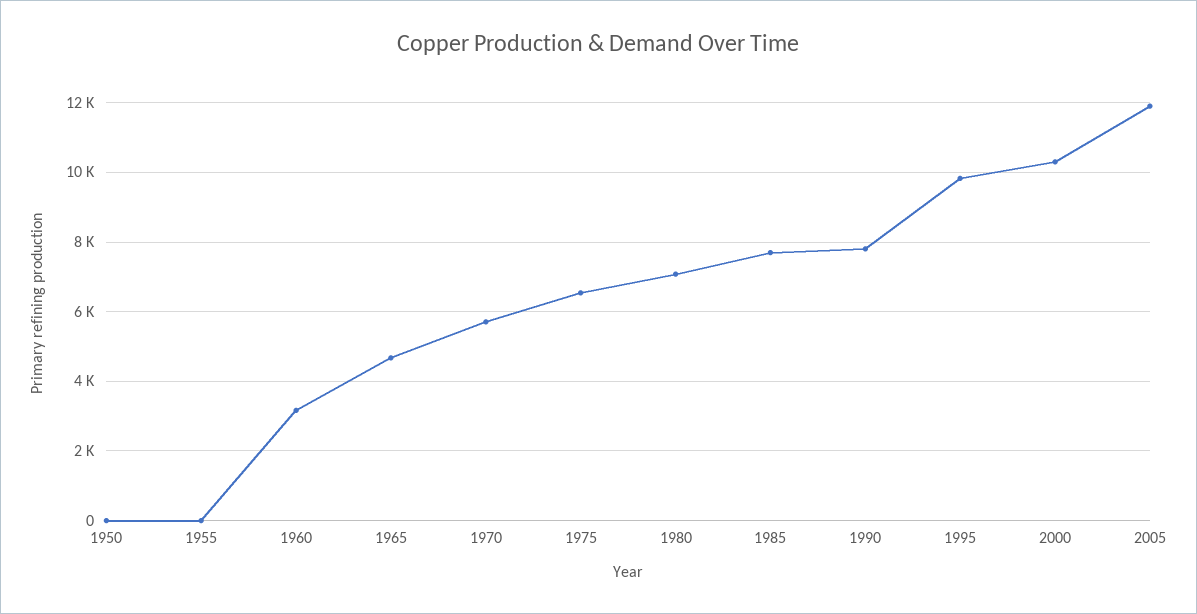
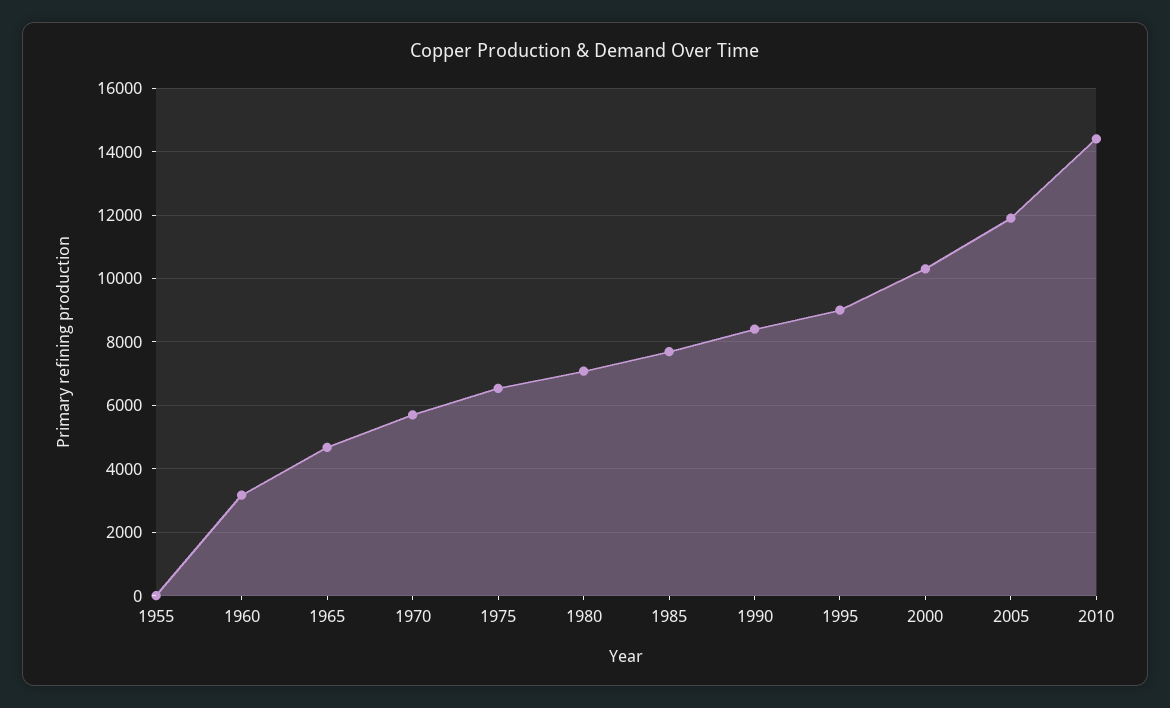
1950: 0 -> none
1990: 7800 -> 8400
1995: 9800 -> 9000
2010: none -> 14400

